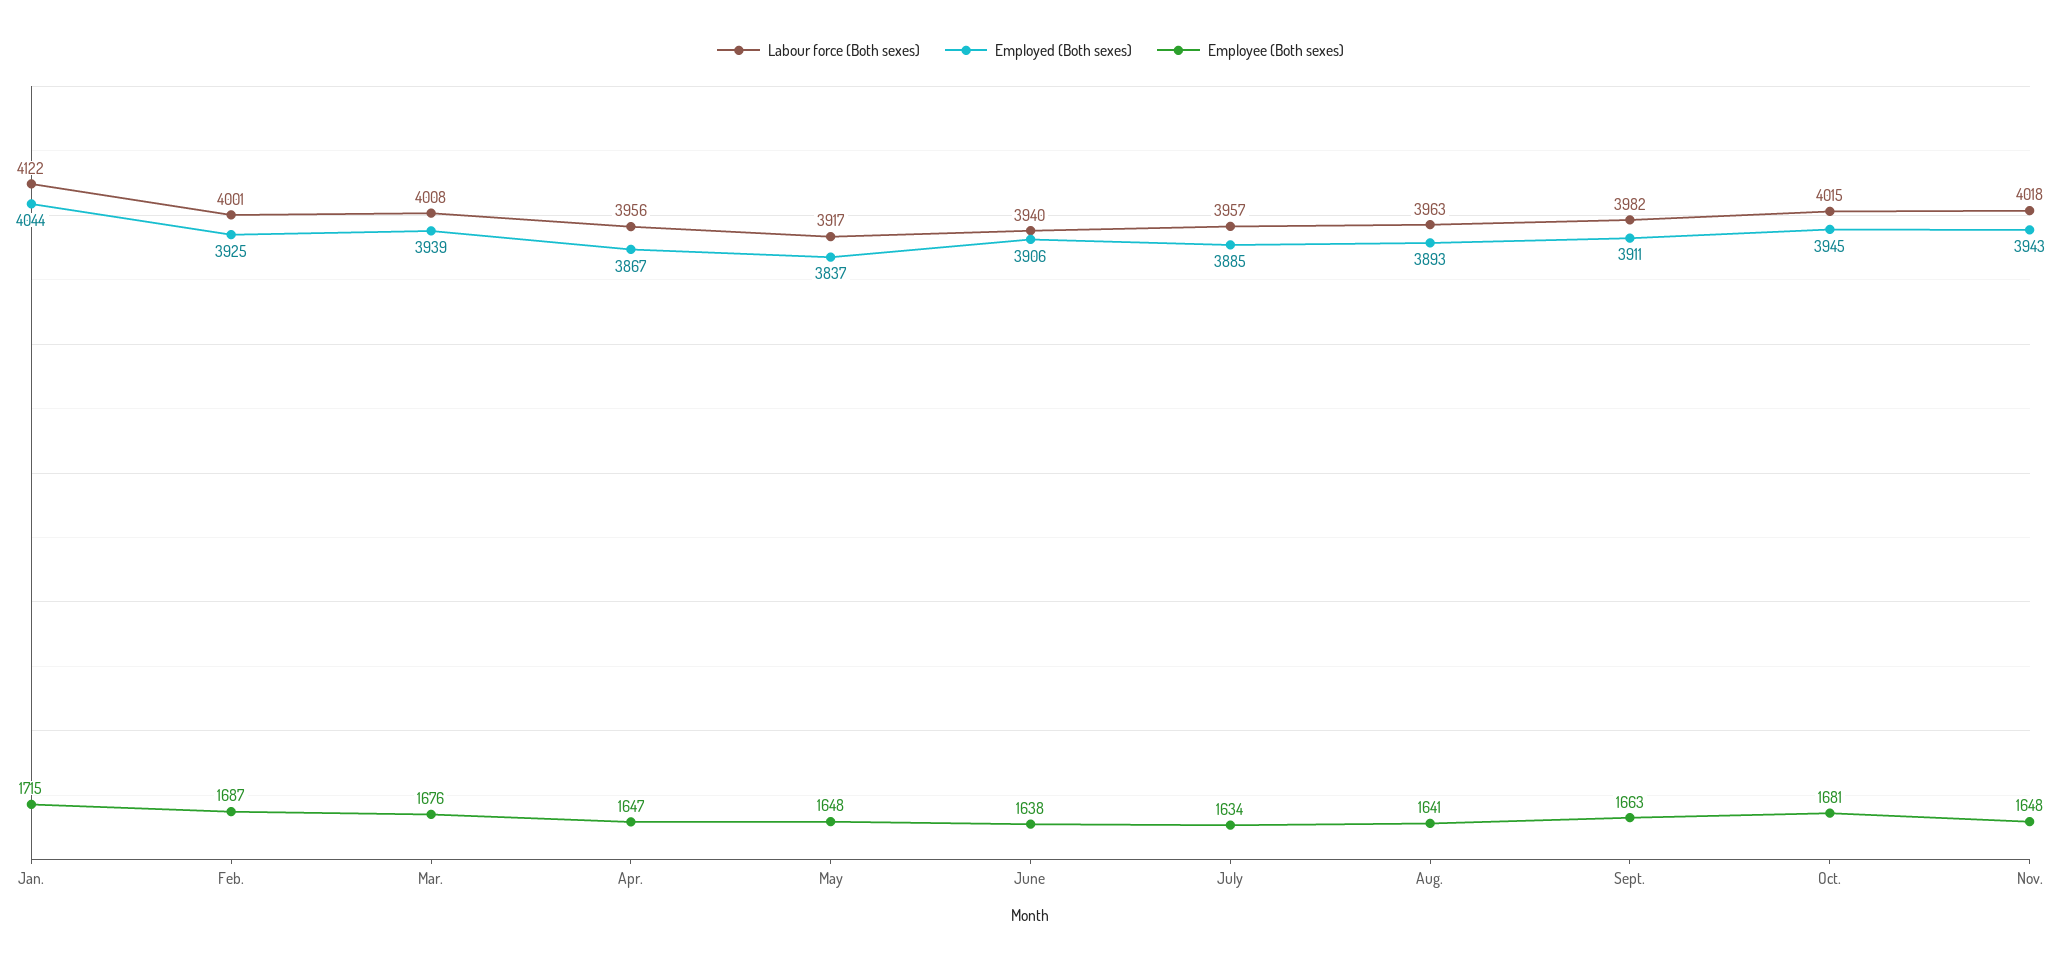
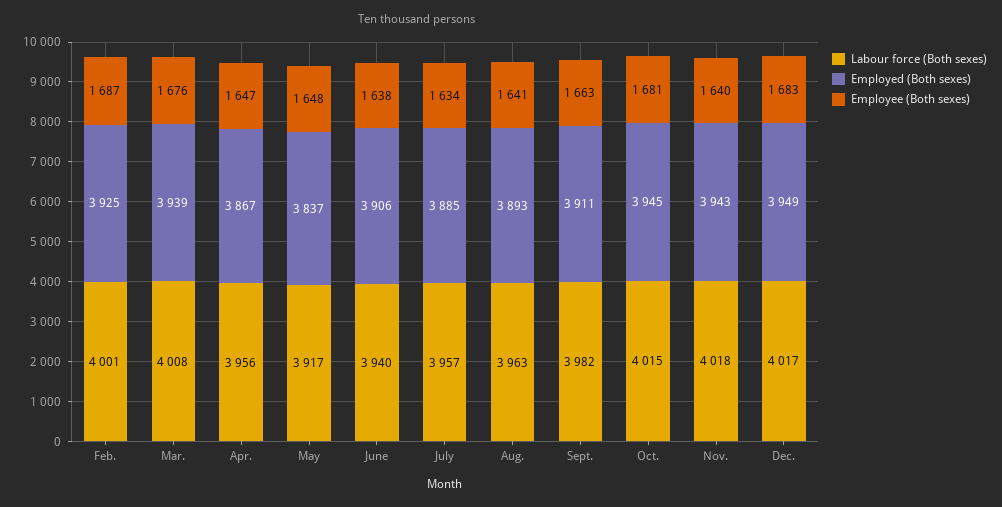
Labour force (Both sexes), Jan.: 4122 -> none
Employed (Both sexes), Jan.: 4044 -> none
Employee (Both sexes), Jan.: 1715 -> none
Employee (Both sexes), Nov.: 1648 -> 1640
Labour force (Both sexes), Dec.: none -> 4017
Employed (Both sexes), Dec.: none -> 3949
Employee (Both sexes), Dec.: none -> 1683

